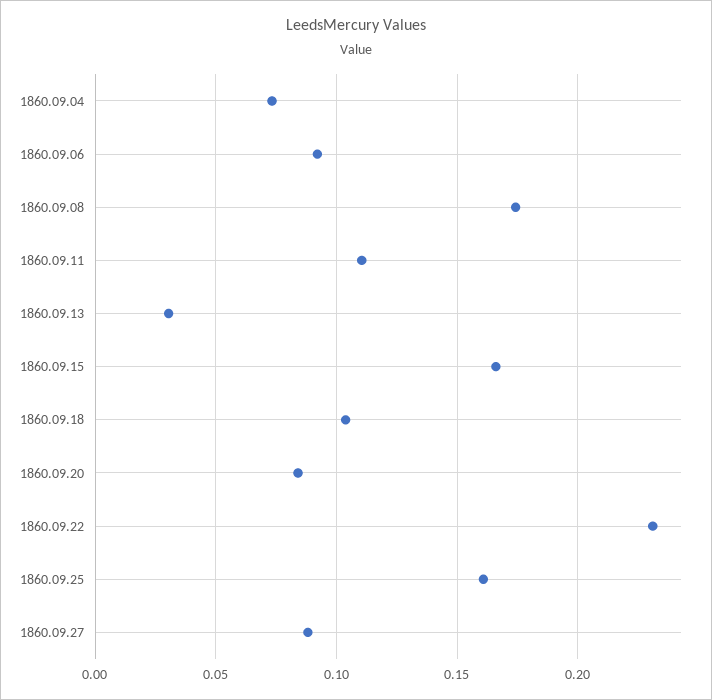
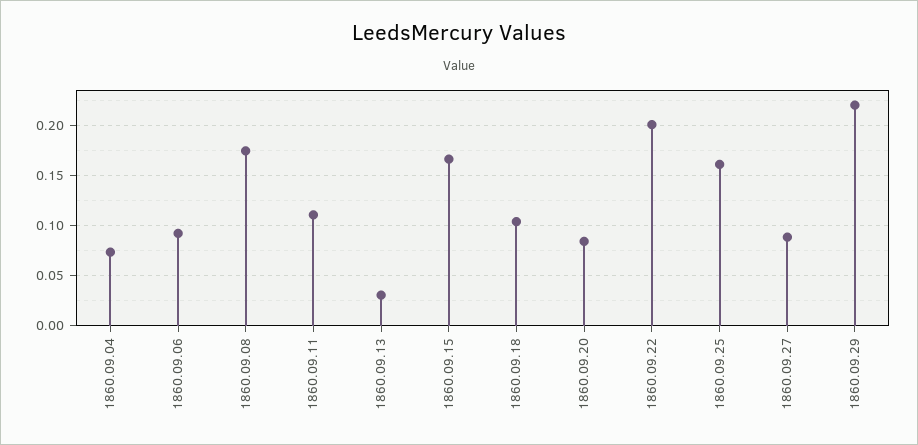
1860.09.22: 0.23 -> 0.2
1860.09.29: none -> 0.22

